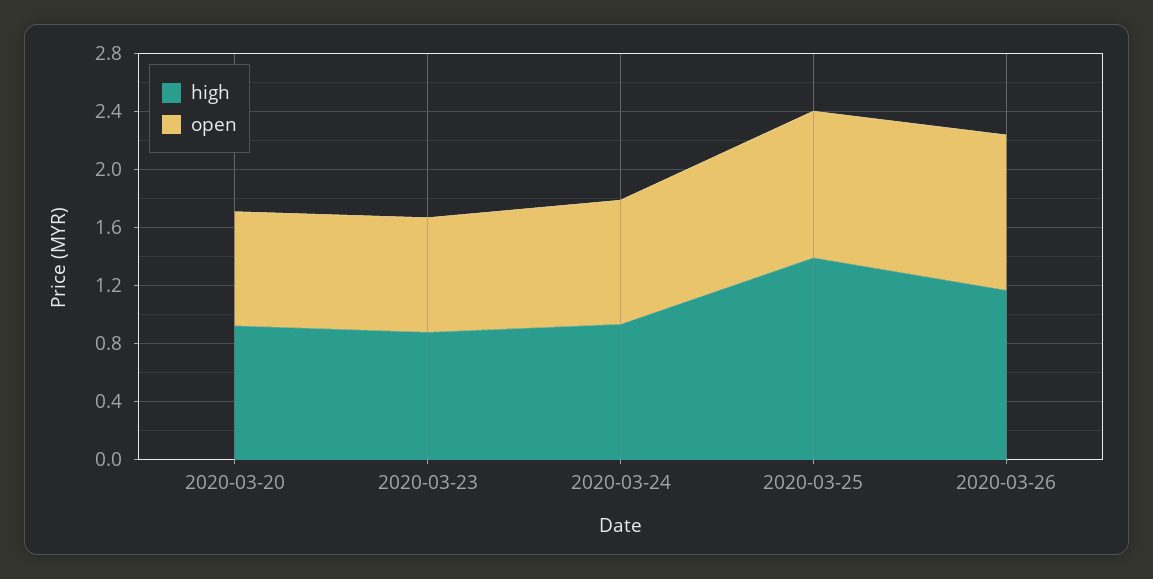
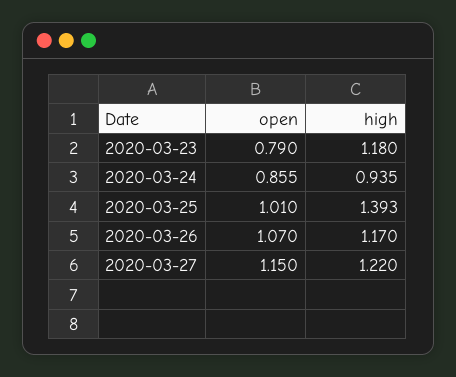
high, 2020-03-20: 0.9 -> none
open, 2020-03-20: 0.8 -> none
high, 2020-03-23: 0.9 -> 1.18
open, 2020-03-27: none -> 1.15
high, 2020-03-27: none -> 1.22

